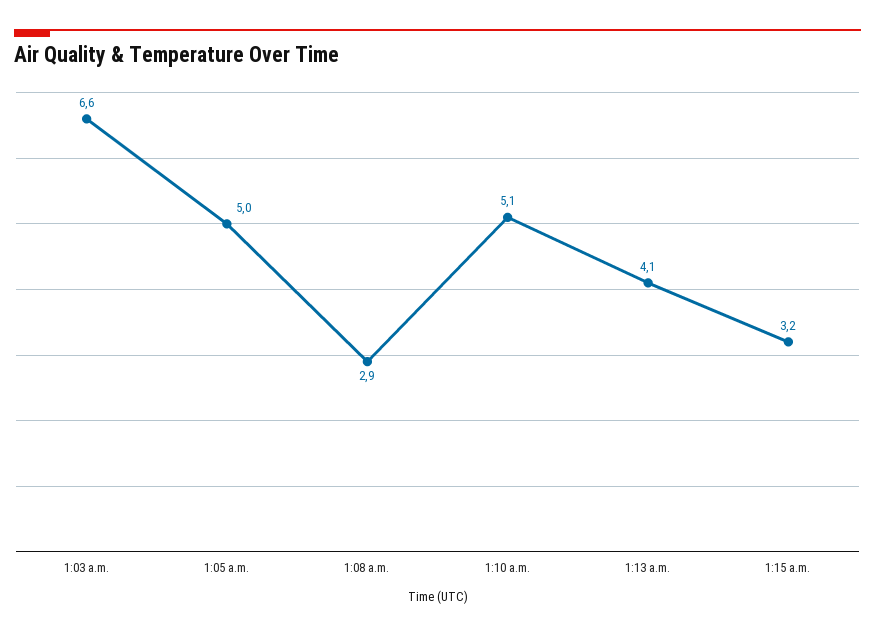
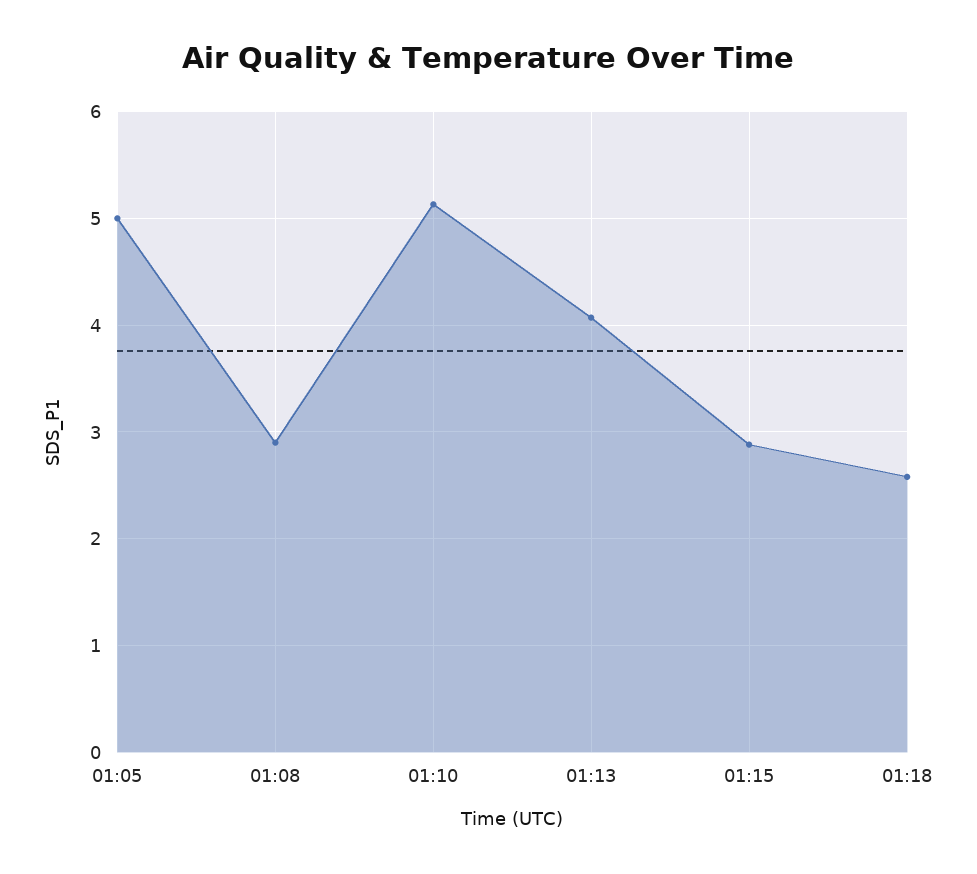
1:03 a.m.: 6.6 -> none
1:15 a.m.: 3.2 -> 2.9
01:18: none -> 2.6

